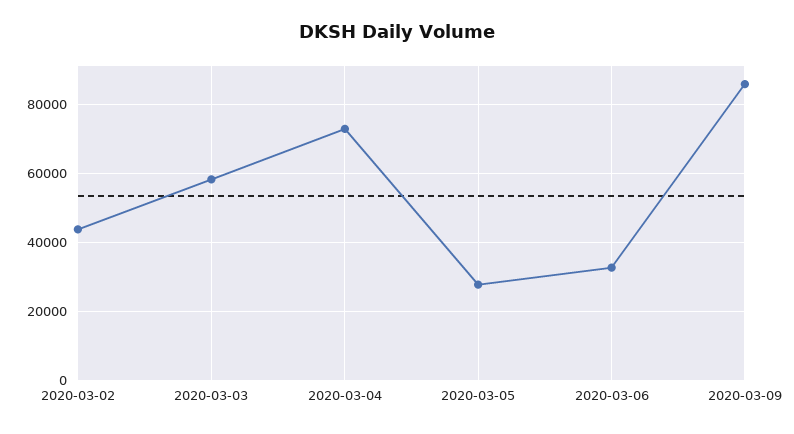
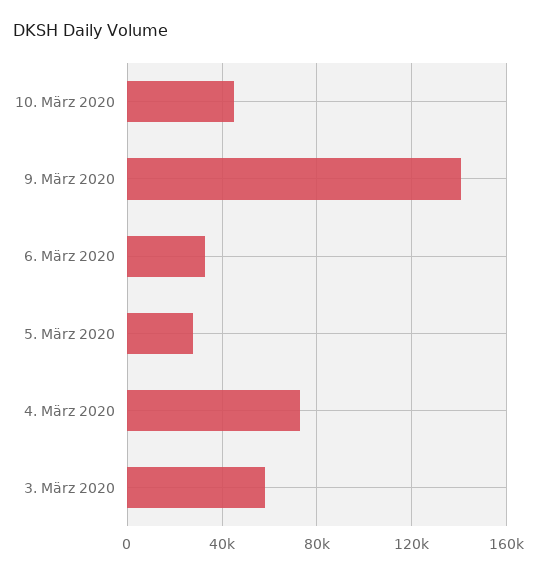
2020-03-02: 44000 -> none
2020-03-09: 86000 -> 140000
10. März 2020: none -> 45000

